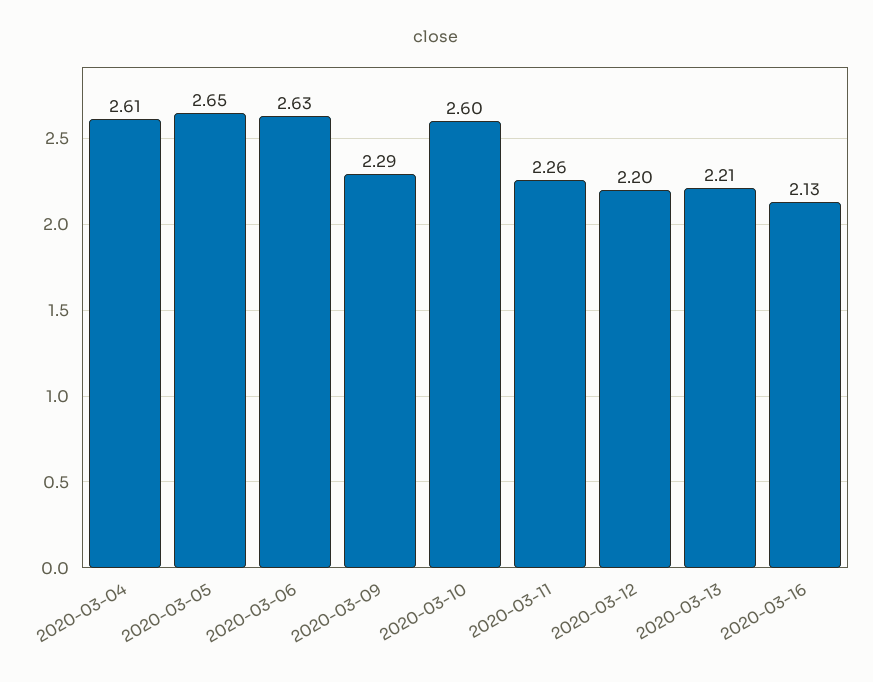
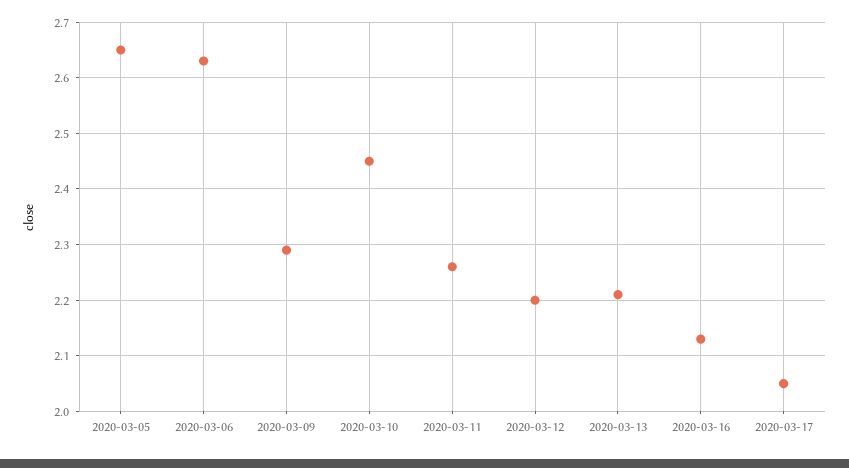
2020-03-04: 2.61 -> none
2020-03-10: 2.6 -> 2.45
2020-03-17: none -> 2.05

